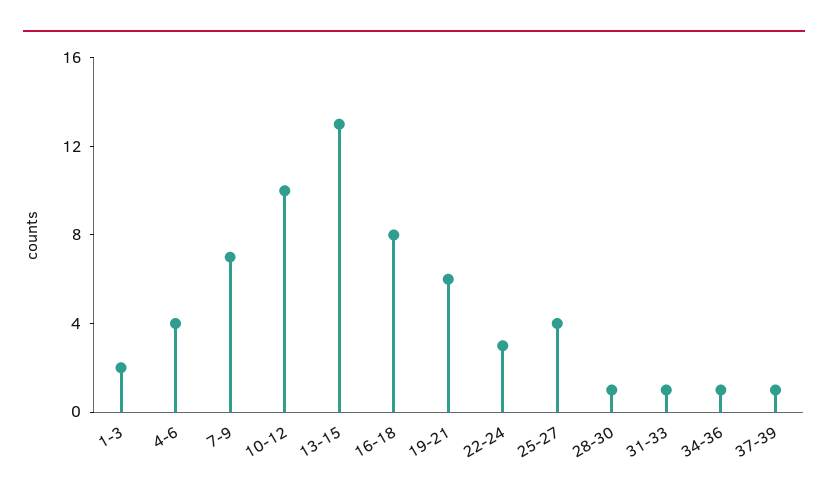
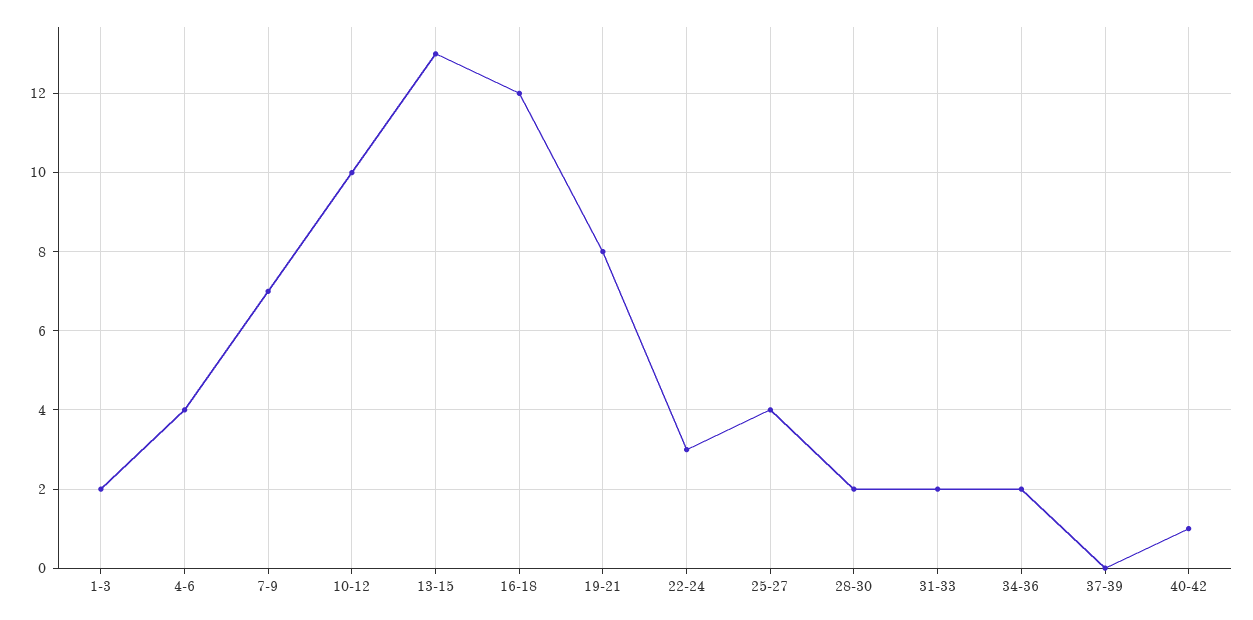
16-18: 8 -> 12
19-21: 6 -> 8
28-30: 1 -> 2
31-33: 1 -> 2
34-36: 1 -> 2
37-39: 1 -> 0
40-42: none -> 1

